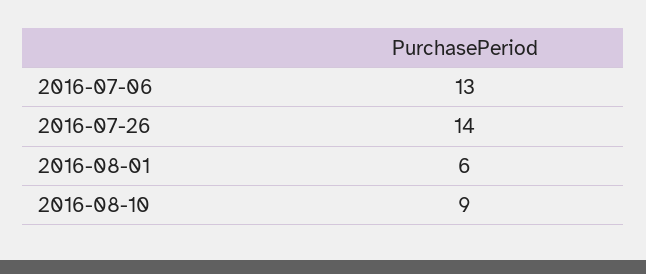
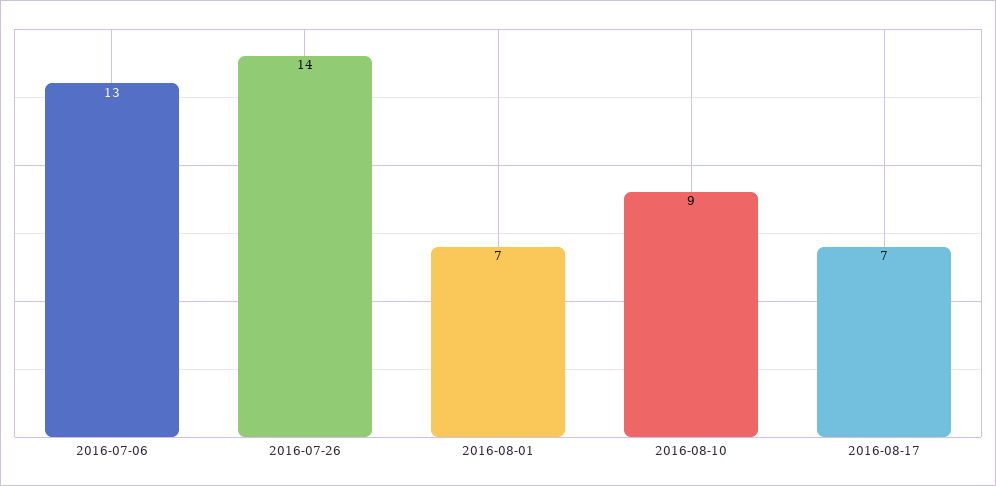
2016-08-01: 6 -> 7
2016-08-17: none -> 7

